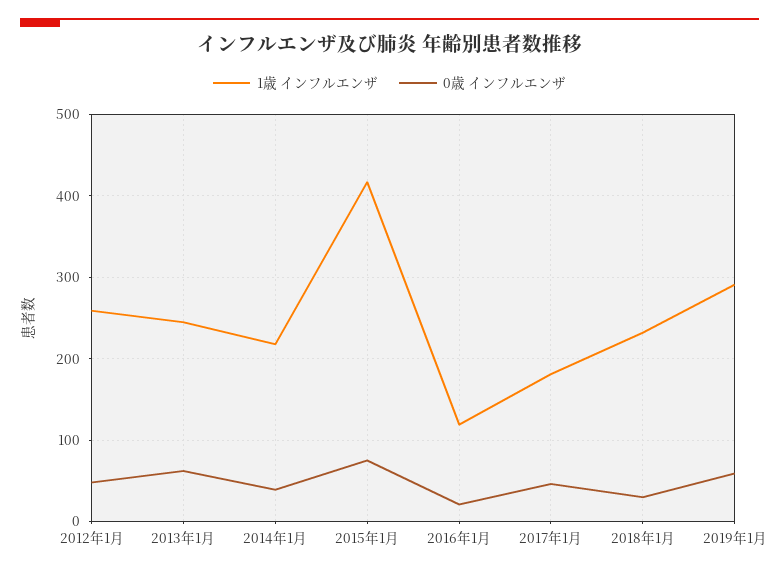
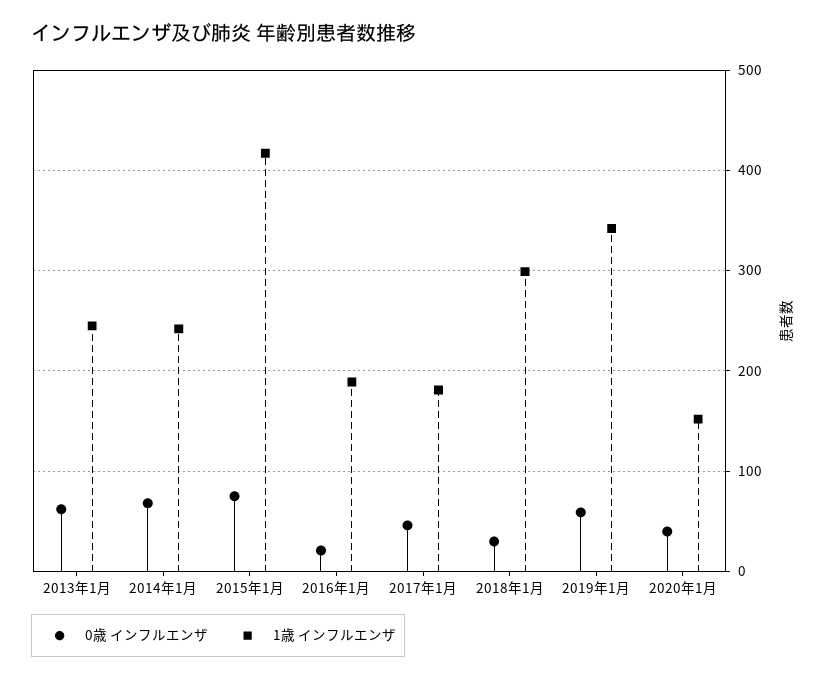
1歳 インフルエンザ, 2012年1月: 260 -> none
0歳 インフルエンザ, 2012年1月: 50 -> none
1歳 インフルエンザ, 2014年1月: 220 -> 240
0歳 インフルエンザ, 2014年1月: 40 -> 70
1歳 インフルエンザ, 2016年1月: 120 -> 190
1歳 インフルエンザ, 2018年1月: 230 -> 300
1歳 インフルエンザ, 2019年1月: 290 -> 340
0歳 インフルエンザ, 2020年1月: none -> 40
1歳 インフルエンザ, 2020年1月: none -> 150

